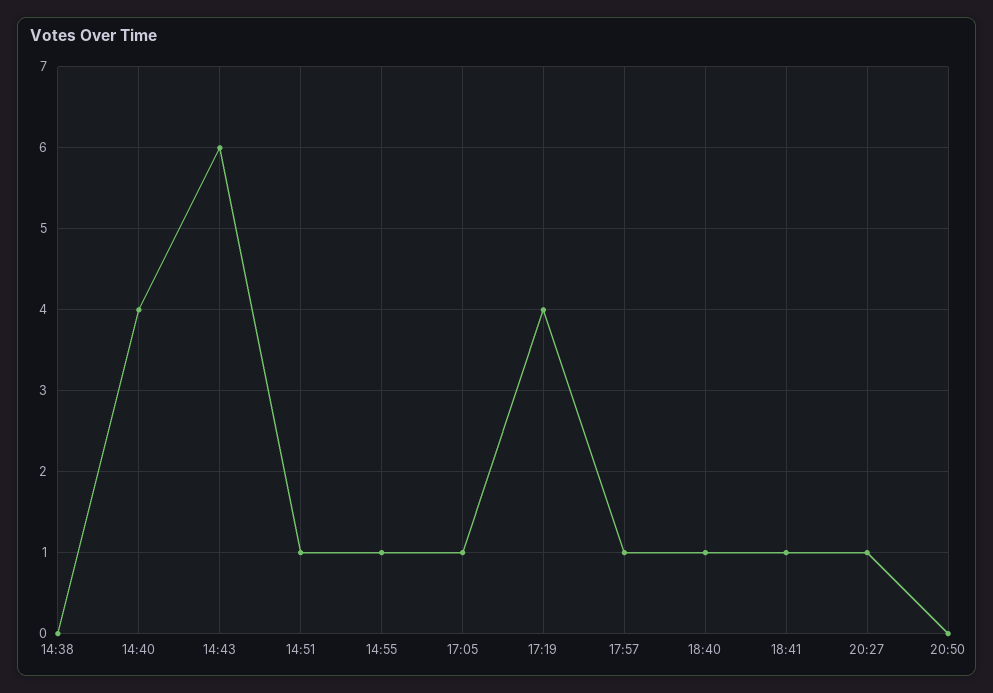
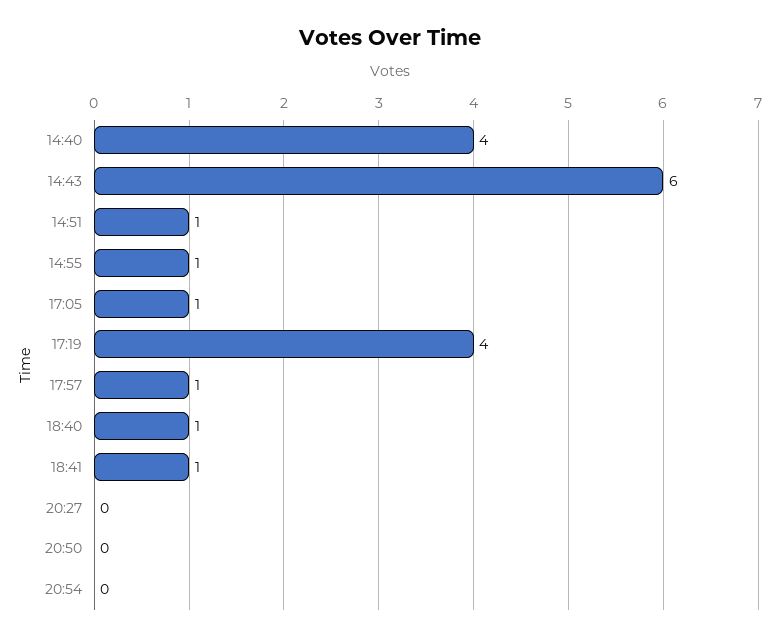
14:38: 0 -> none
20:27: 1 -> 0
20:54: none -> 0

